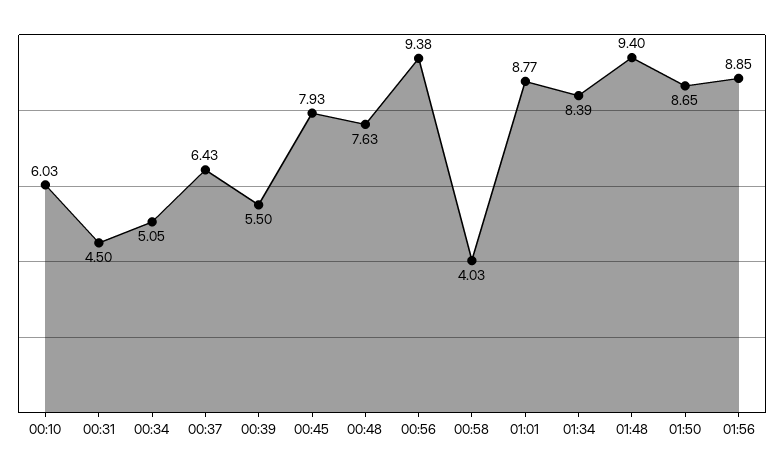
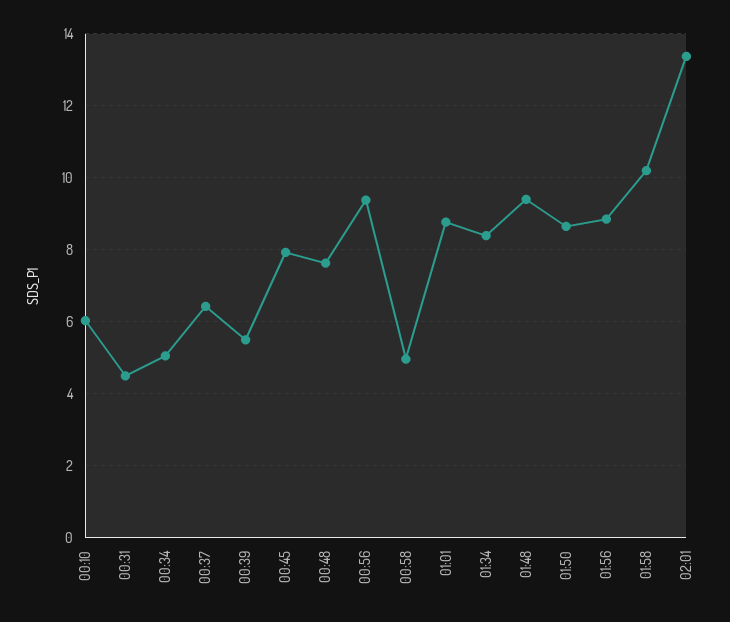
00:58: 4.03 -> 5
01:58: none -> 10.2
02:01: none -> 13.4

